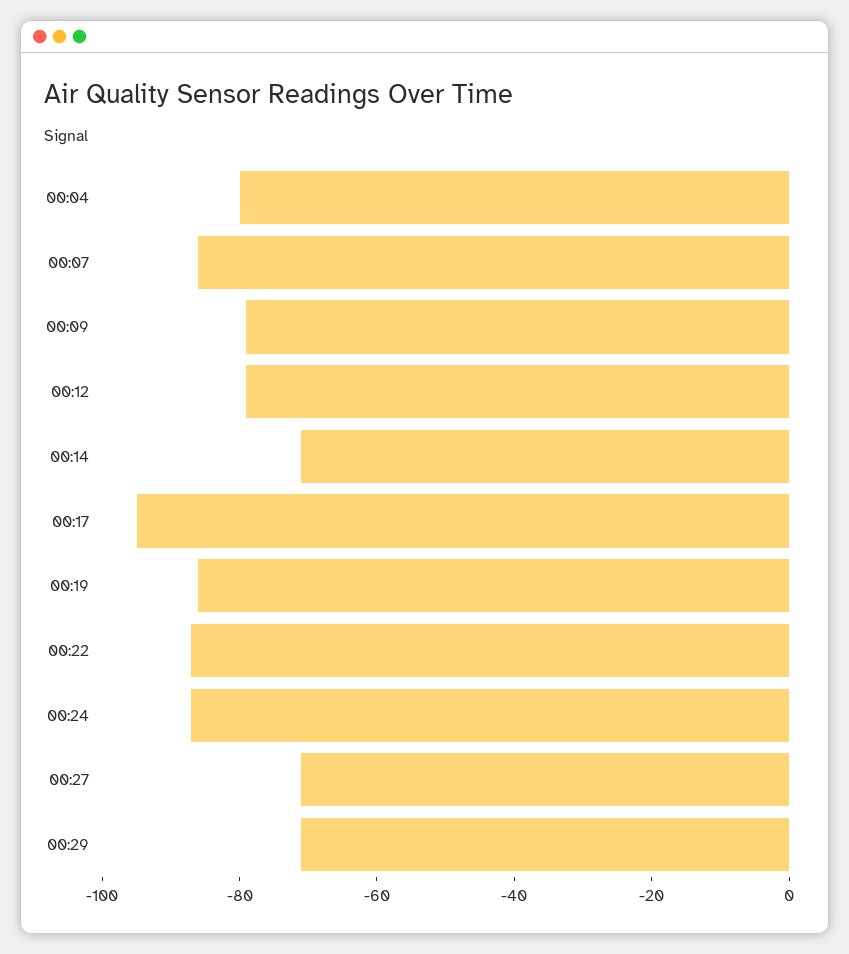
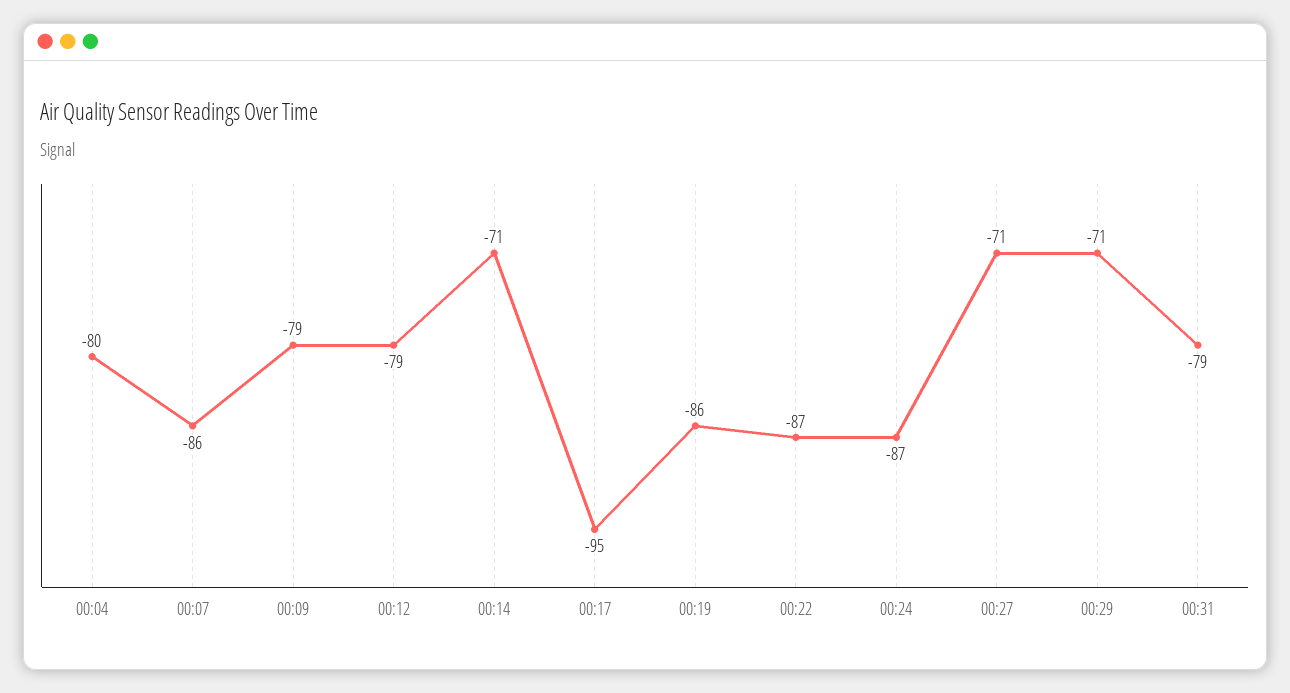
00:31: none -> -79

